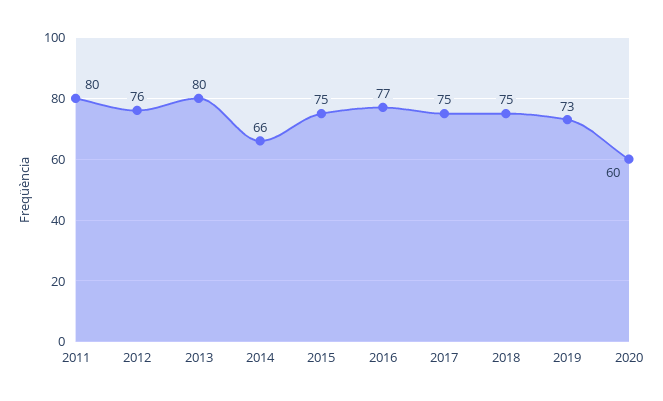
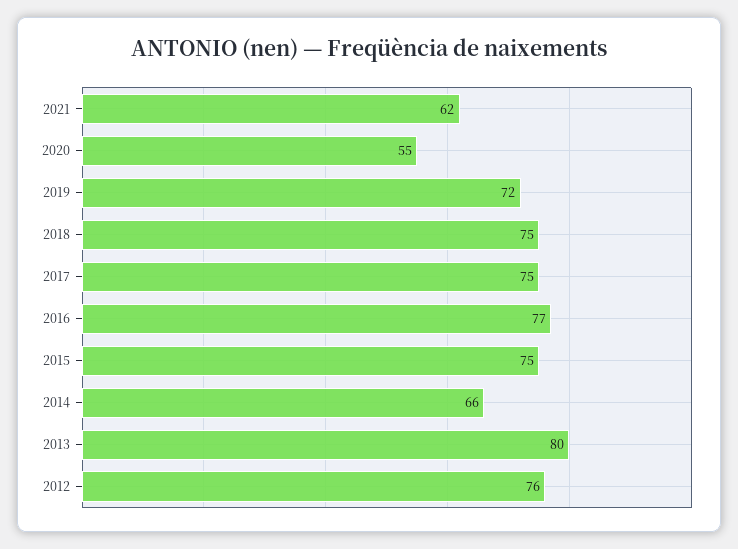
2011: 80 -> none
2019: 73 -> 72
2020: 60 -> 55
2021: none -> 62

